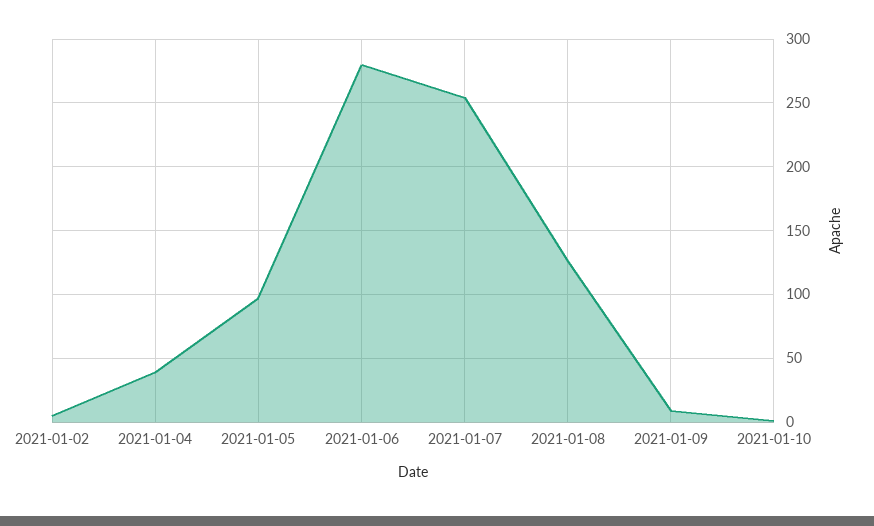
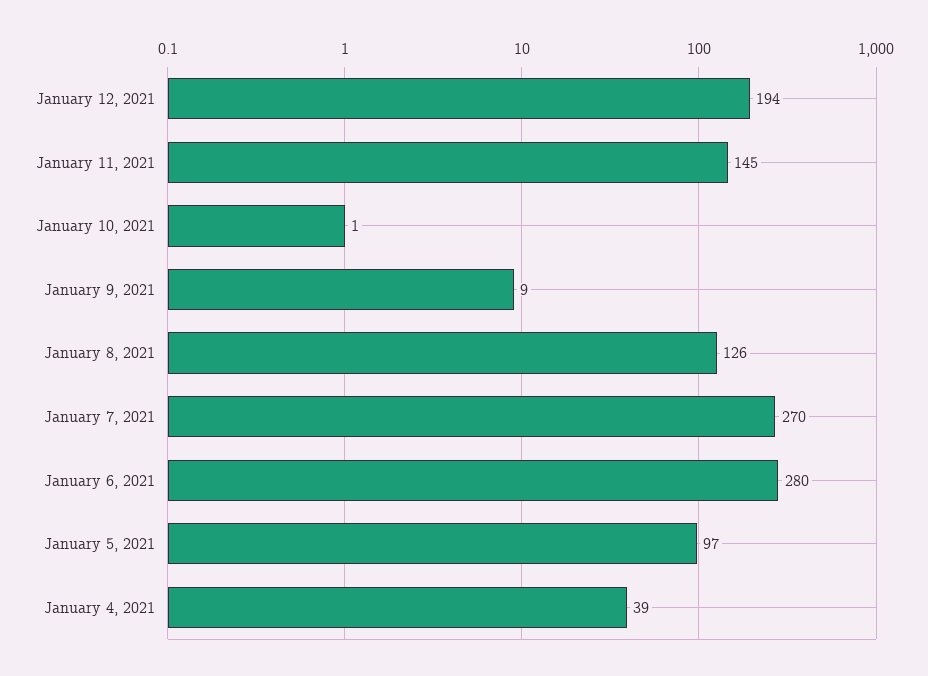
2021-01-02: 5 -> none
2021-01-07: 255 -> 270
January 12, 2021: none -> 194
January 11, 2021: none -> 145

